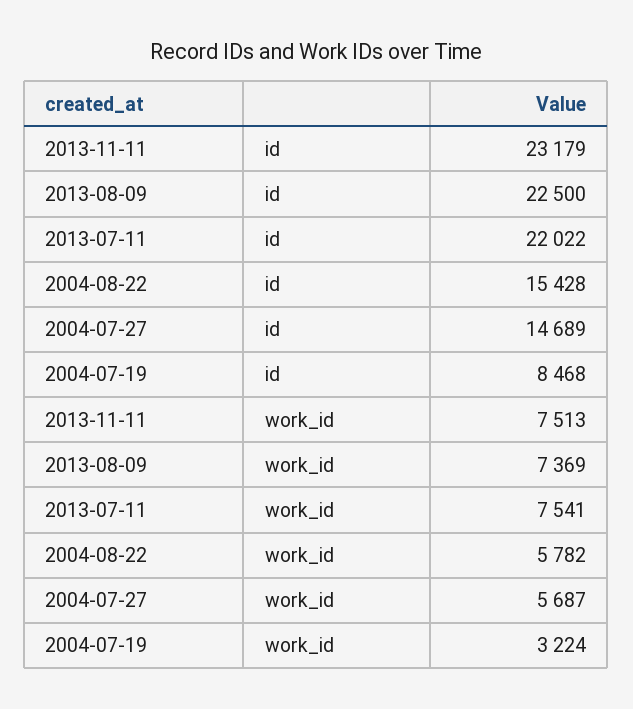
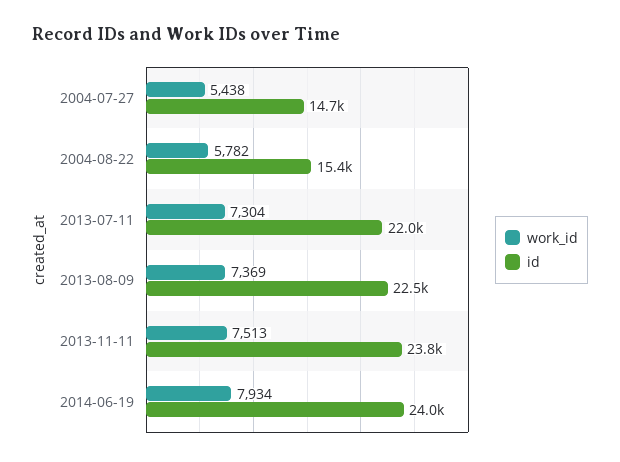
id, 2013-11-11: 23179 -> 23800
id, 2004-07-19: 8468 -> none
work_id, 2013-07-11: 7541 -> 7304
work_id, 2004-07-27: 5687 -> 5438
work_id, 2004-07-19: 3224 -> none
work_id, 2014-06-19: none -> 7934
id, 2014-06-19: none -> 24000

